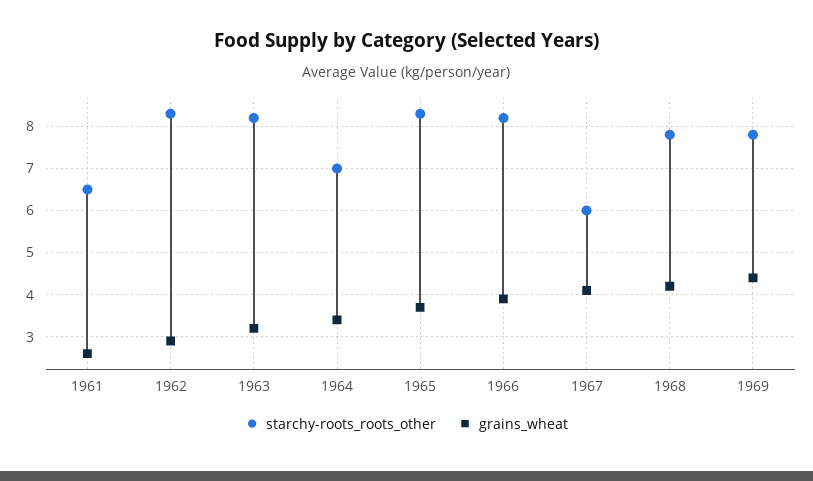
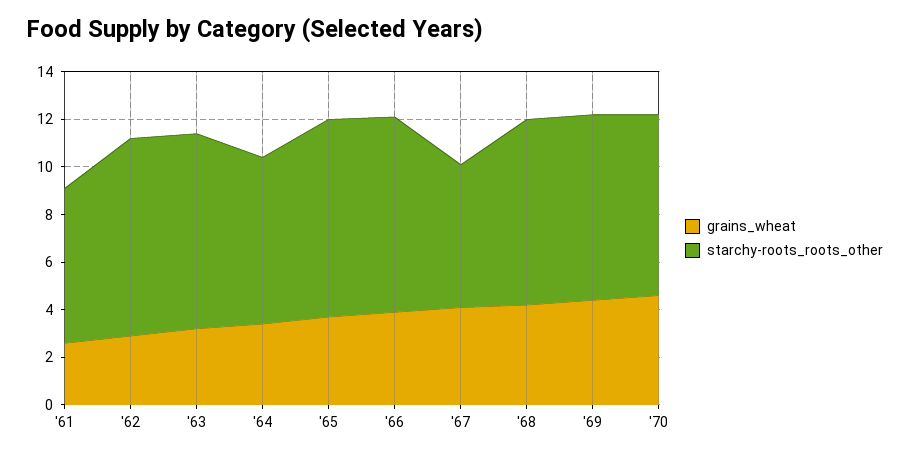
grains_wheat, '70: none -> 4.5
starchy-roots_roots_other, '70: none -> 7.5

